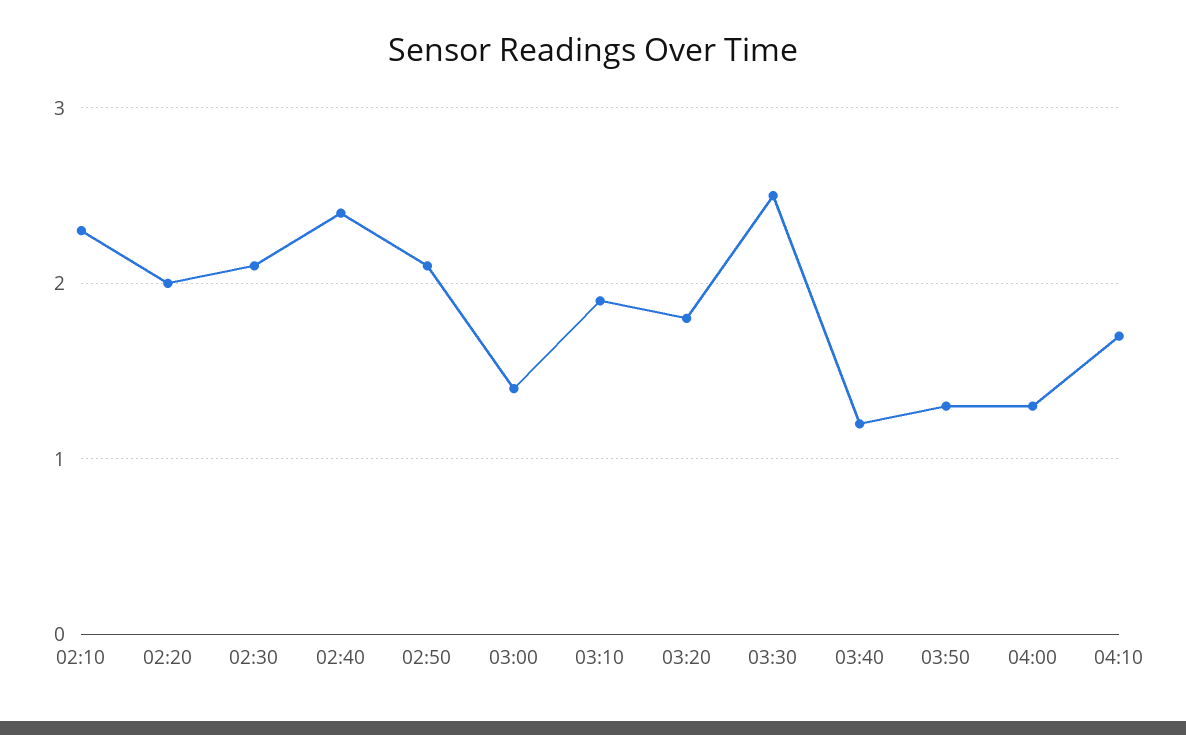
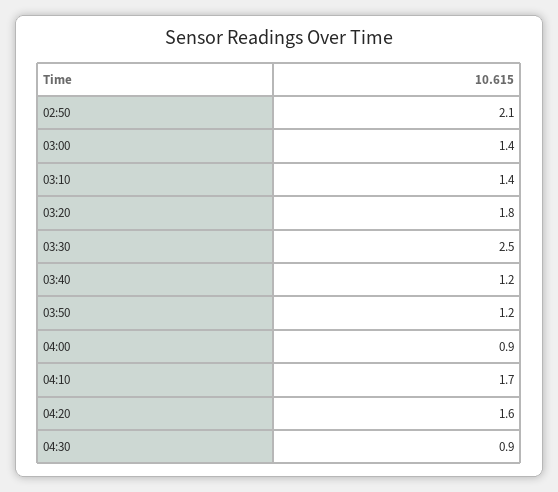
02:10: 2.3 -> none
02:20: 2 -> none
02:30: 2.1 -> none
02:40: 2.4 -> none
03:10: 1.9 -> 1.4
03:50: 1.3 -> 1.2
04:00: 1.3 -> 0.9
04:20: none -> 1.6
04:30: none -> 0.9

